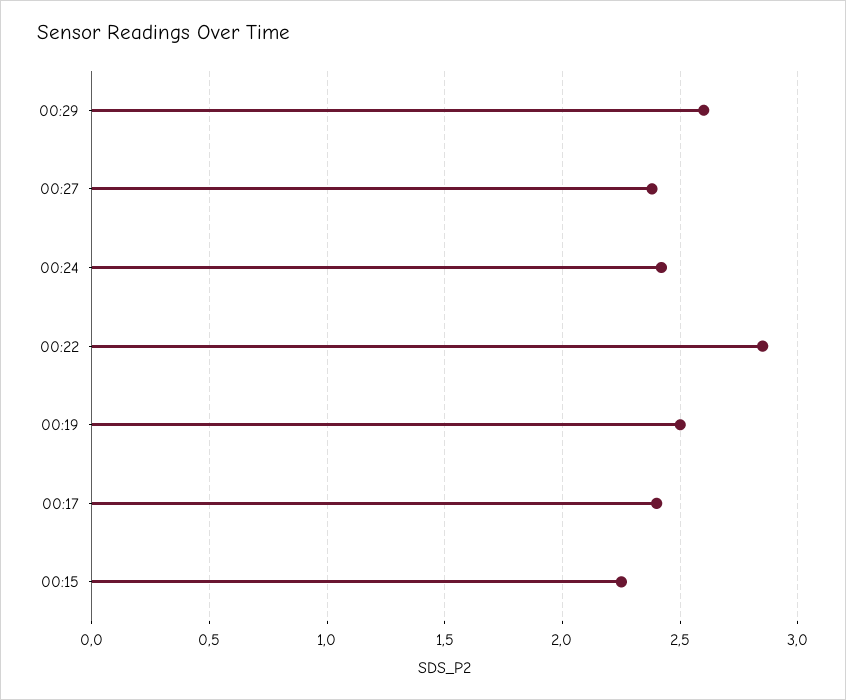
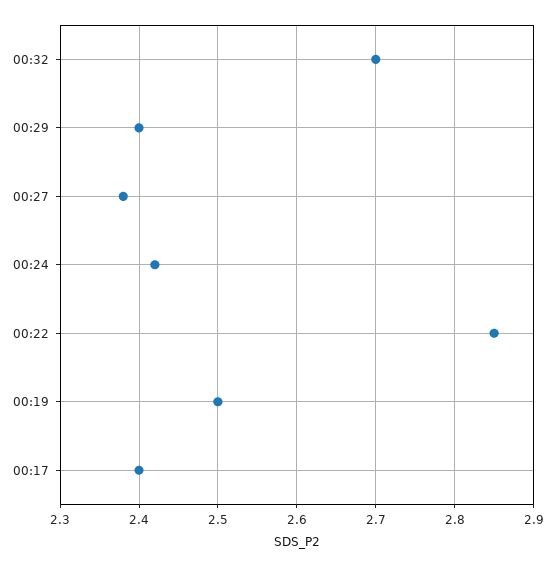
00:29: 2.6 -> 2.4
00:15: 2.25 -> none
00:32: none -> 2.7

